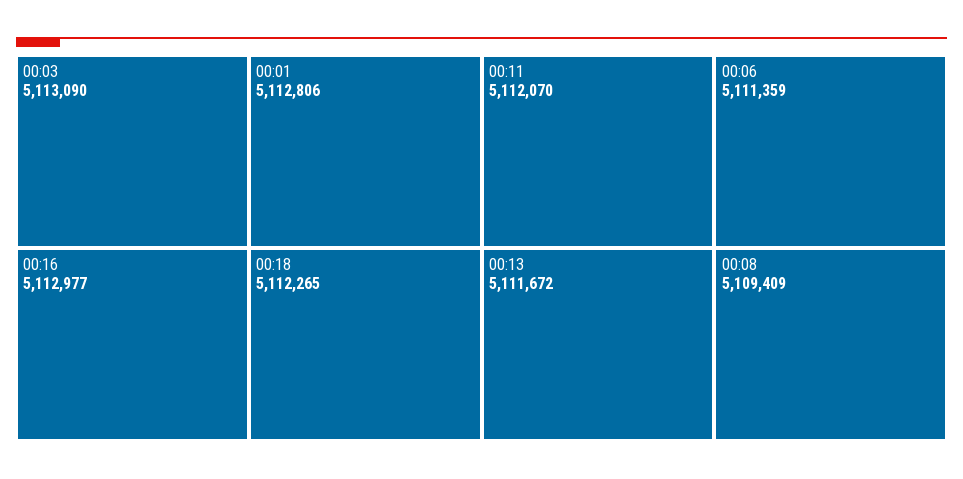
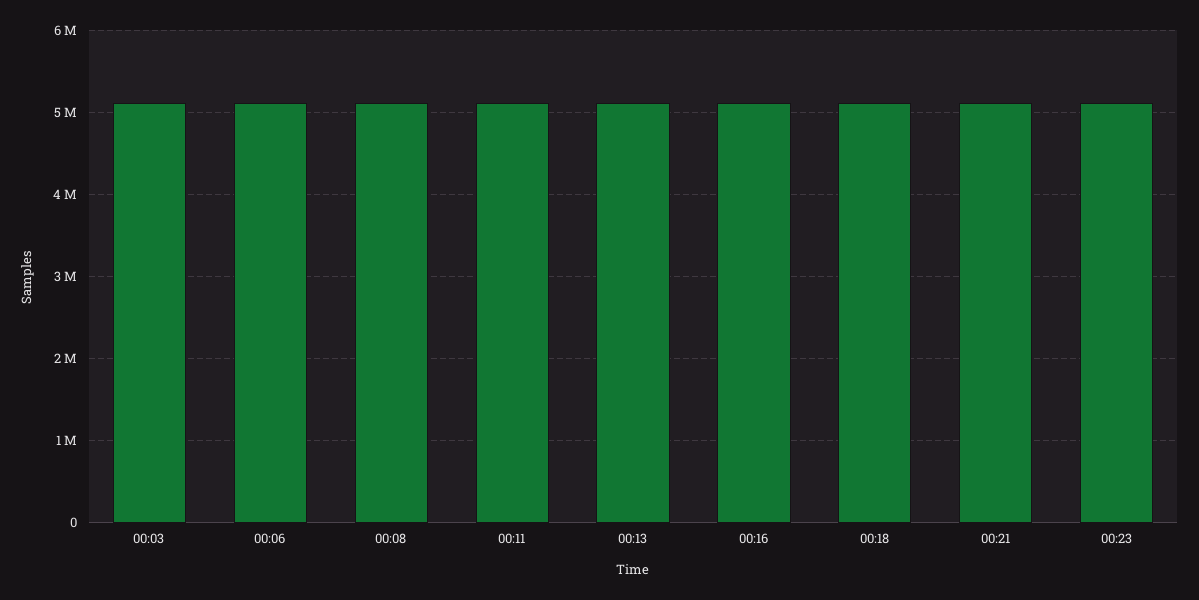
00:01: 5112806 -> none
00:21: none -> 5100000
00:23: none -> 5100000

